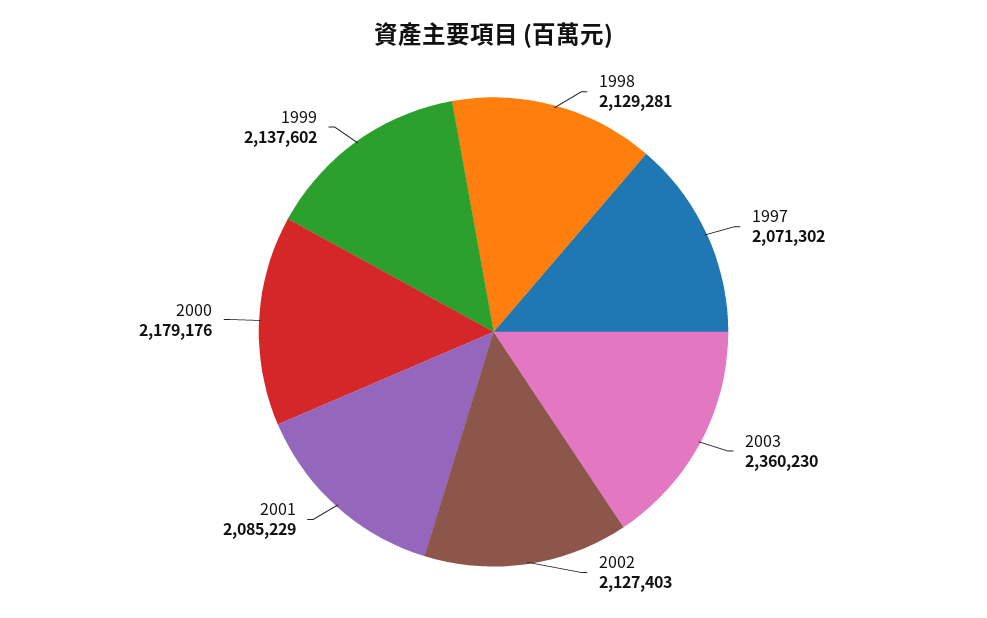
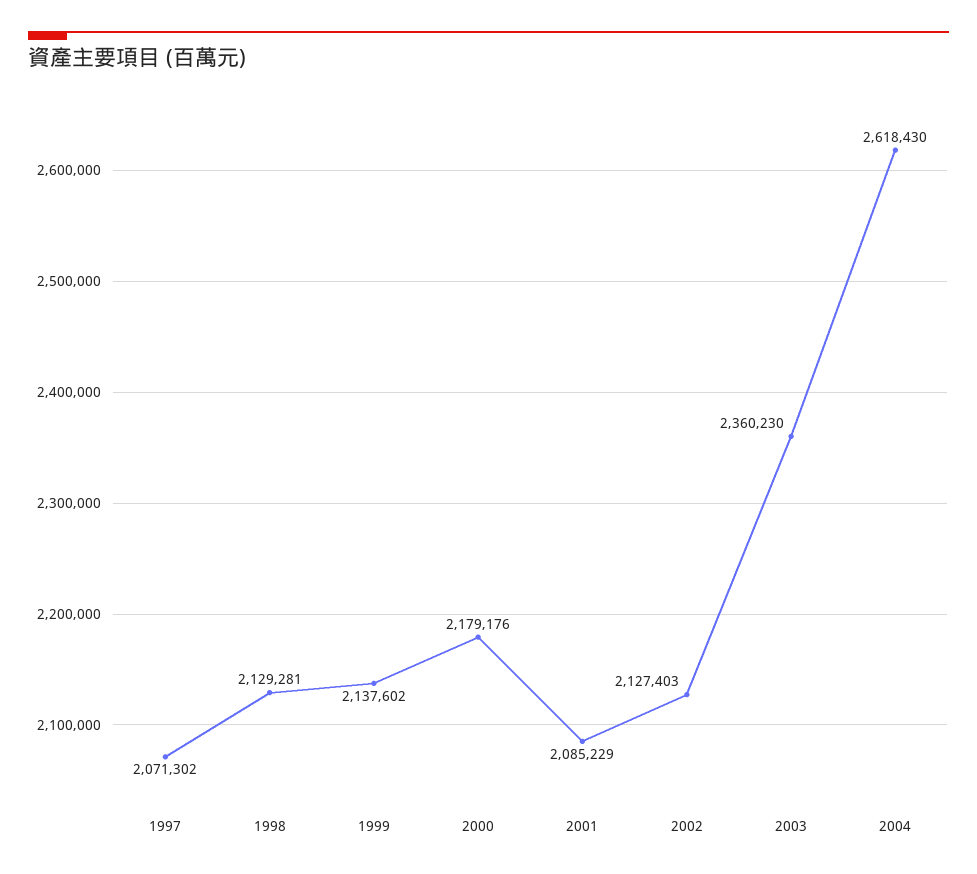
2004: none -> 2618430

